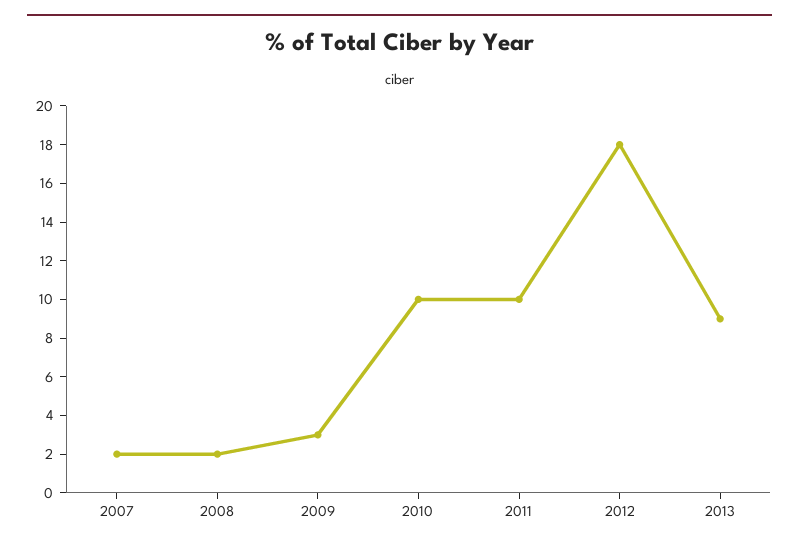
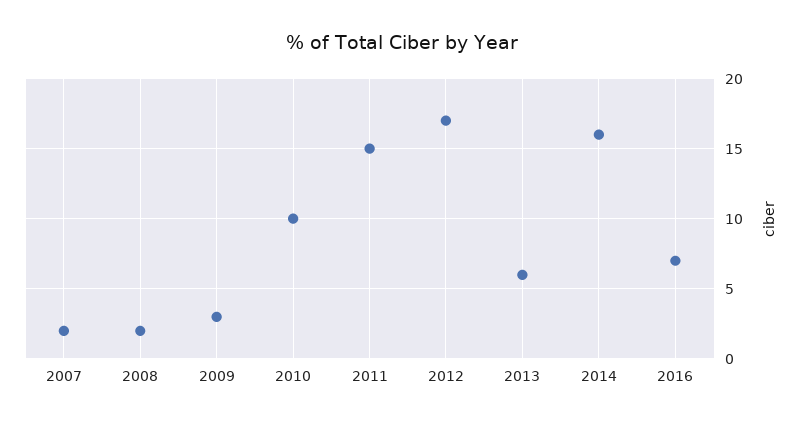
2011: 10 -> 15
2012: 18 -> 17
2013: 9 -> 6
2014: none -> 16
2016: none -> 7

